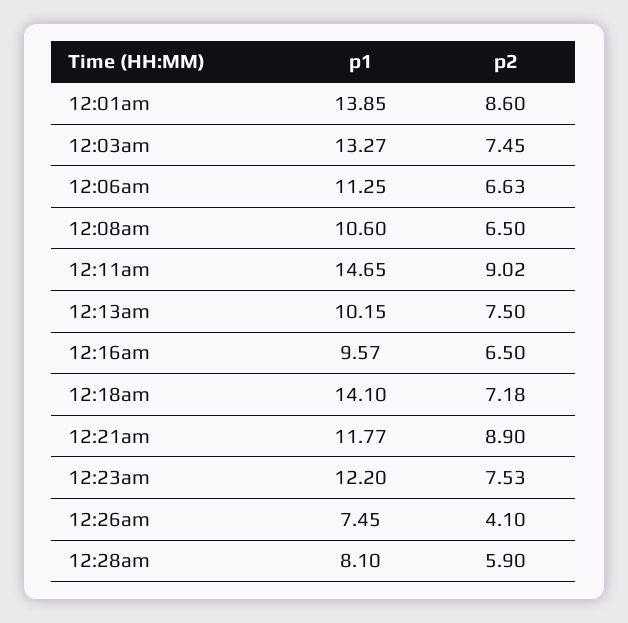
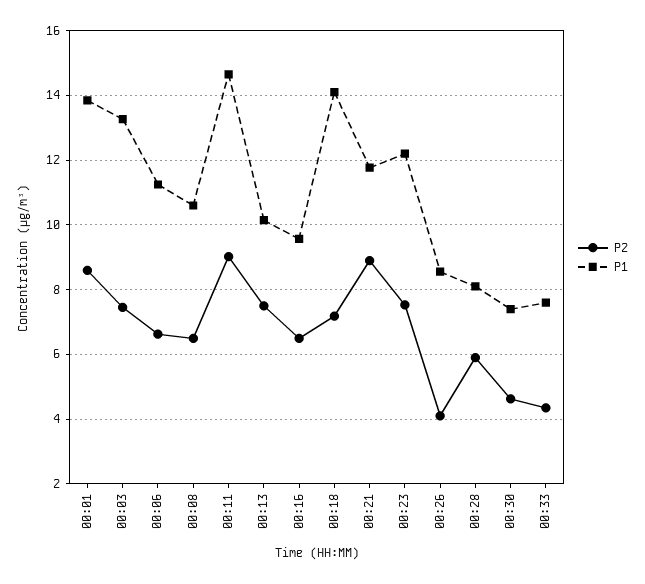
p1, 12:26am: 7.45 -> 8.6
p2, 00:30: none -> 4.6
p1, 00:30: none -> 7.4
p2, 00:33: none -> 4.4
p1, 00:33: none -> 7.6

